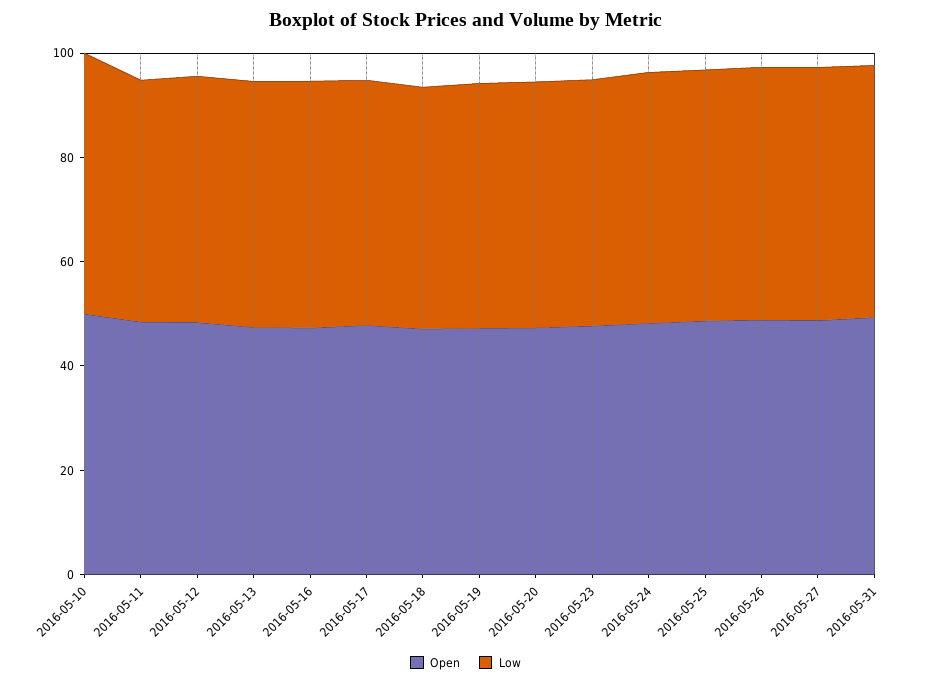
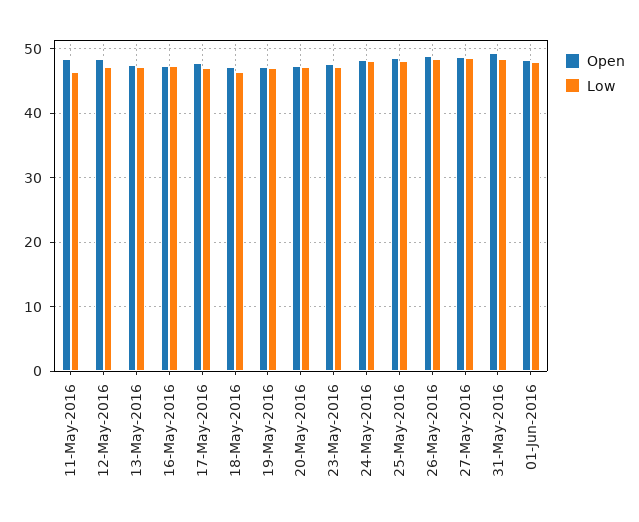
Open, 2016-05-10: 50 -> none
Low, 2016-05-10: 50 -> none
Open, 01-Jun-2016: none -> 48
Low, 01-Jun-2016: none -> 48

